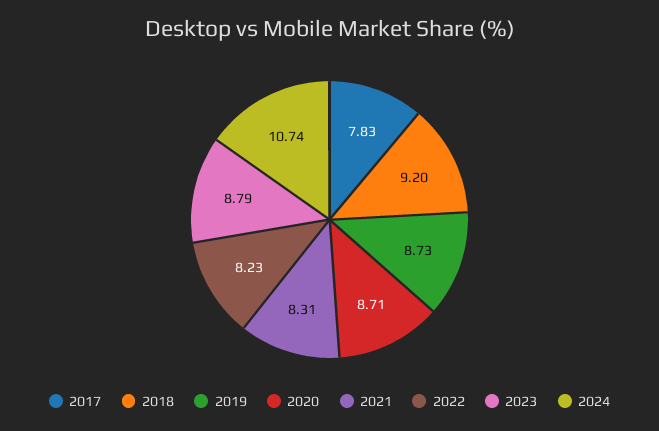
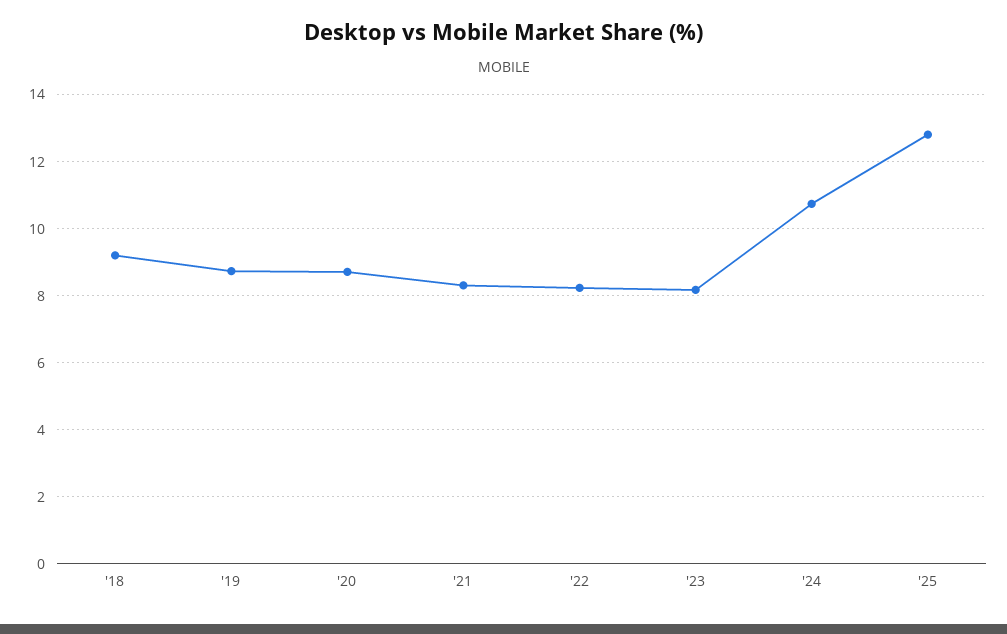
2017: 7.83 -> none
2023: 8.79 -> 8.2
'25: none -> 12.8

